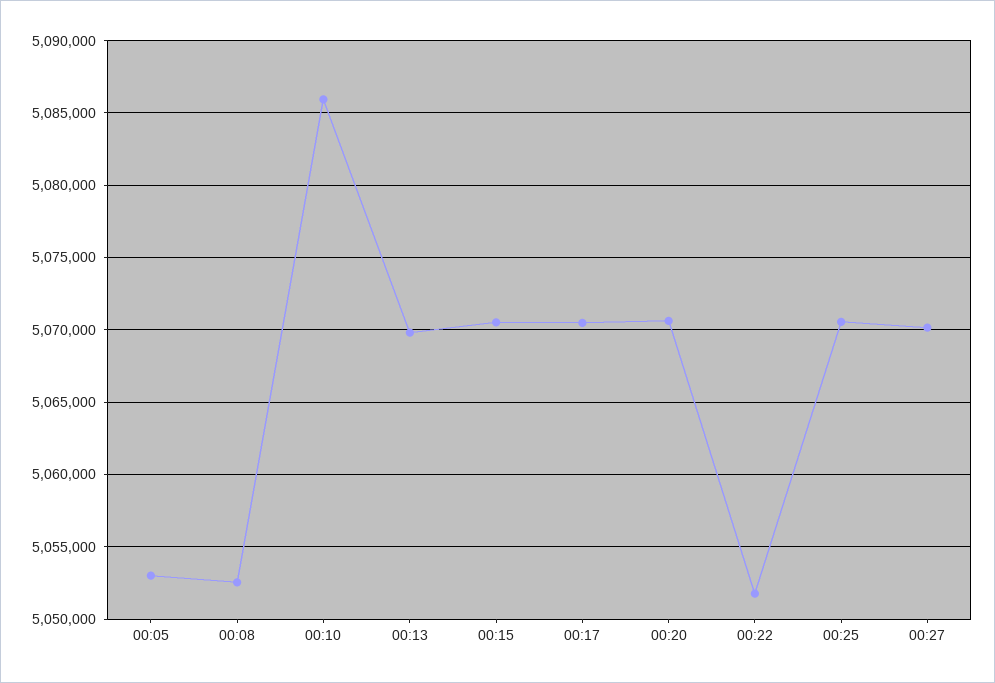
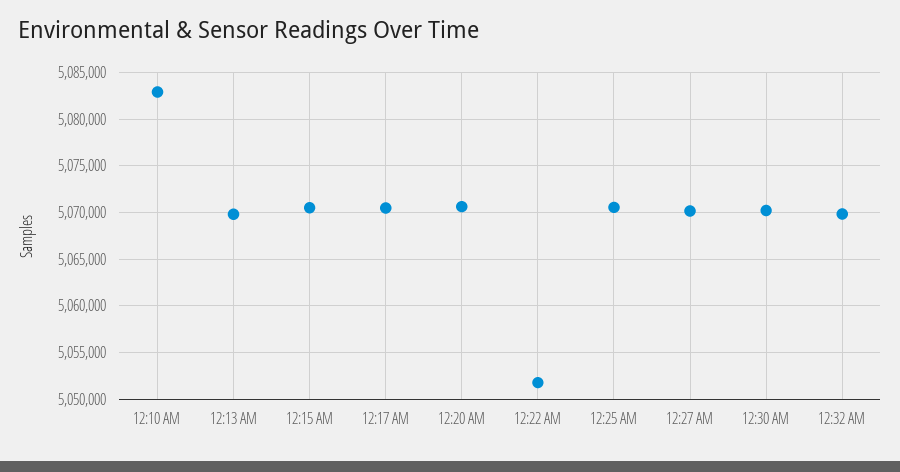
00:05: 5053000 -> none
00:08: 5052500 -> none
00:10: 5086000 -> 5083000
12:30 AM: none -> 5070000
12:32 AM: none -> 5070000

